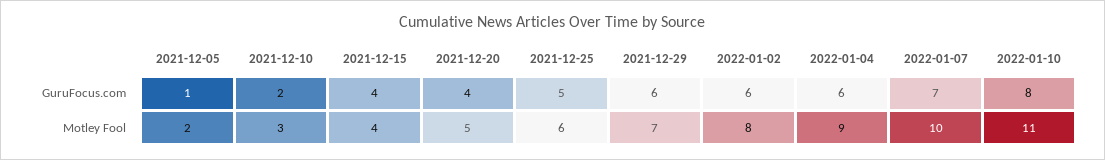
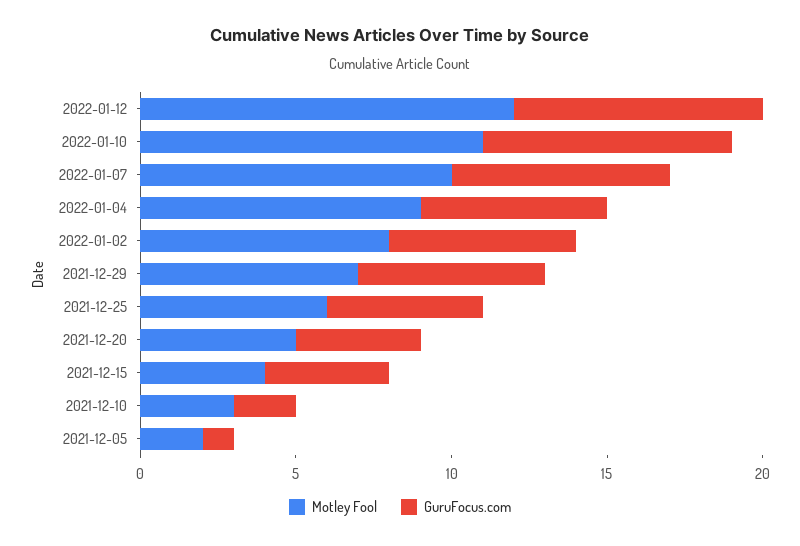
Motley Fool, 2022-01-12: none -> 12
GuruFocus.com, 2022-01-12: none -> 8

